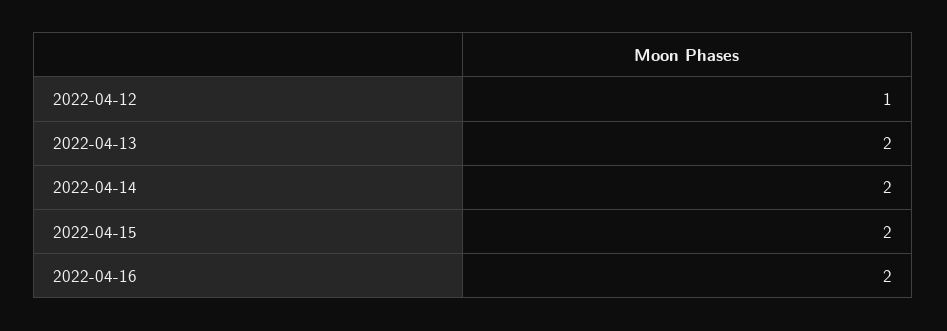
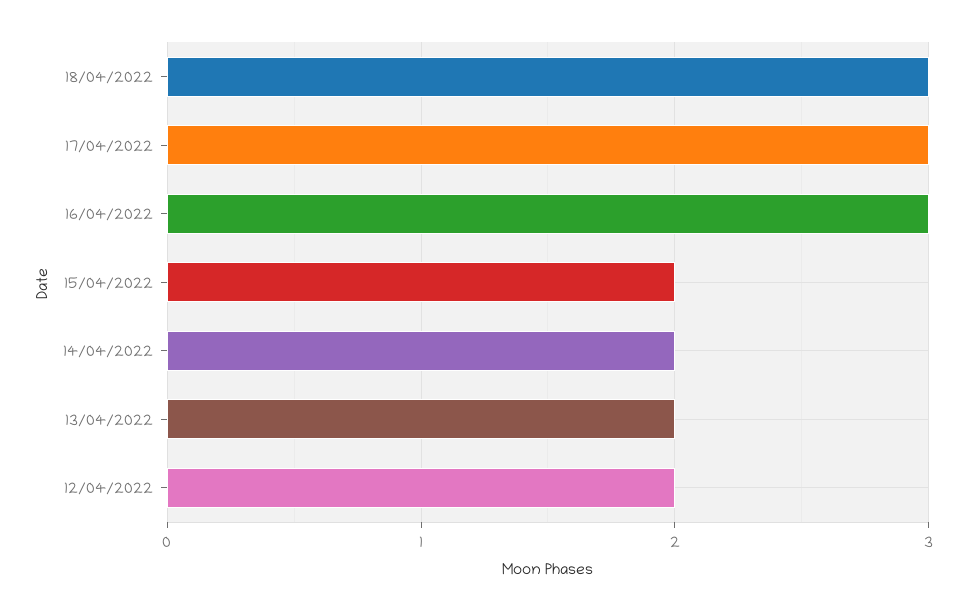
2022-04-12: 1 -> 2
2022-04-16: 2 -> 3
18/04/2022: none -> 3
17/04/2022: none -> 3

